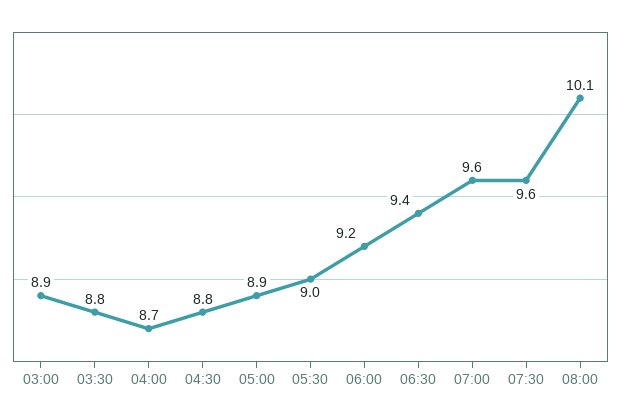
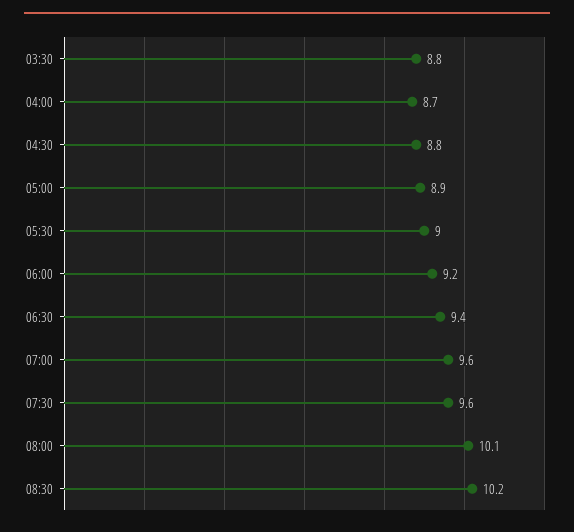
03:00: 8.9 -> none
08:30: none -> 10.2

